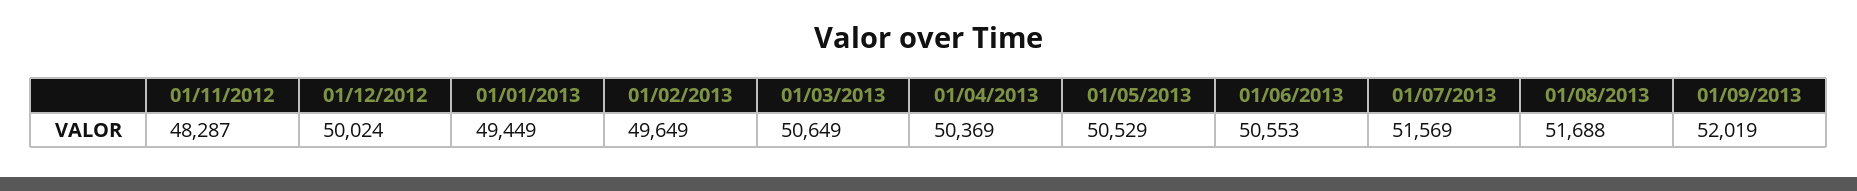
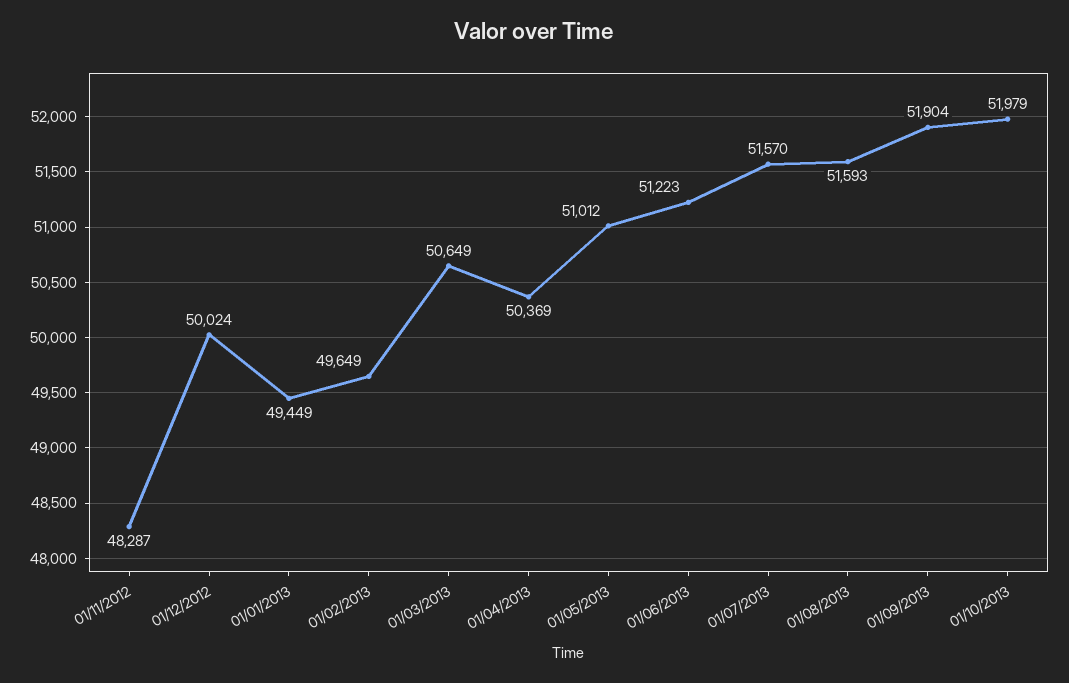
01/05/2013: 50529 -> 51012
01/06/2013: 50553 -> 51223
01/07/2013: 51569 -> 51570
01/08/2013: 51688 -> 51593
01/09/2013: 52019 -> 51904
01/10/2013: none -> 51979

